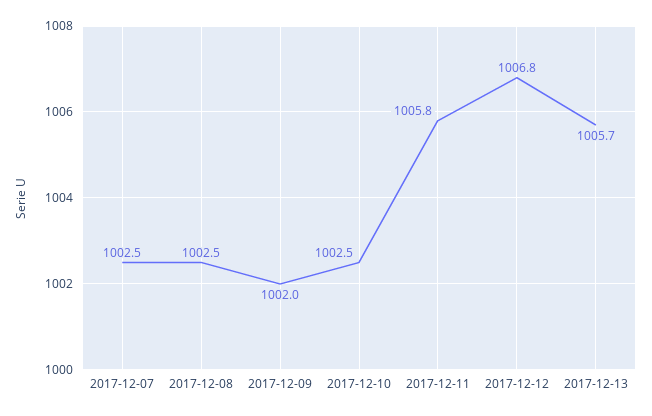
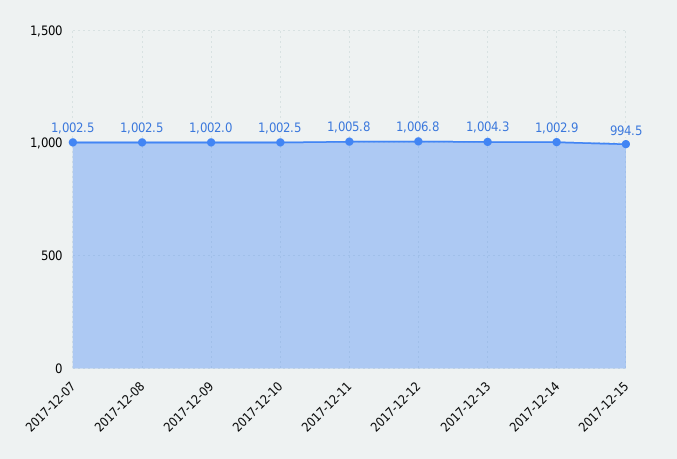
2017-12-13: 1005.7 -> 1004.3
2017-12-14: none -> 1002.9
2017-12-15: none -> 994.5

